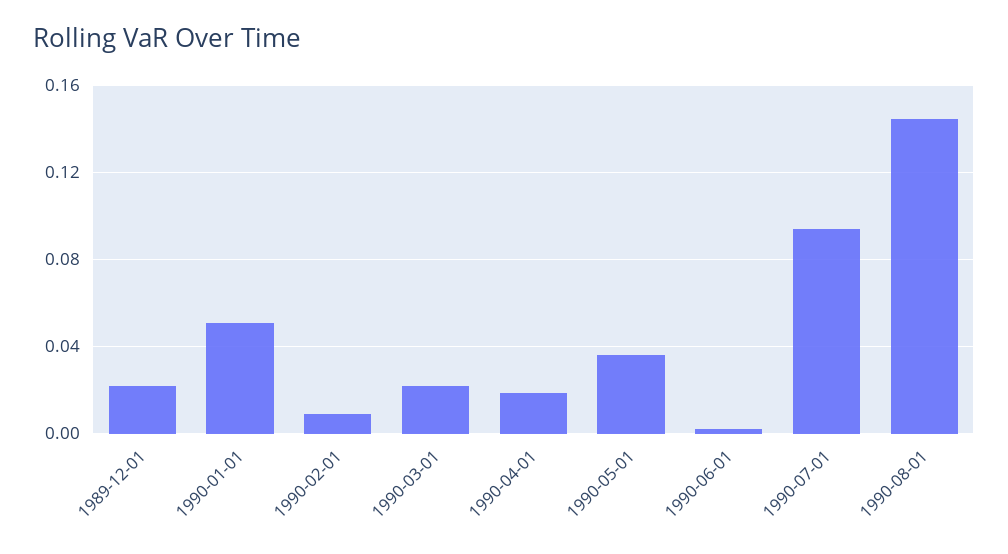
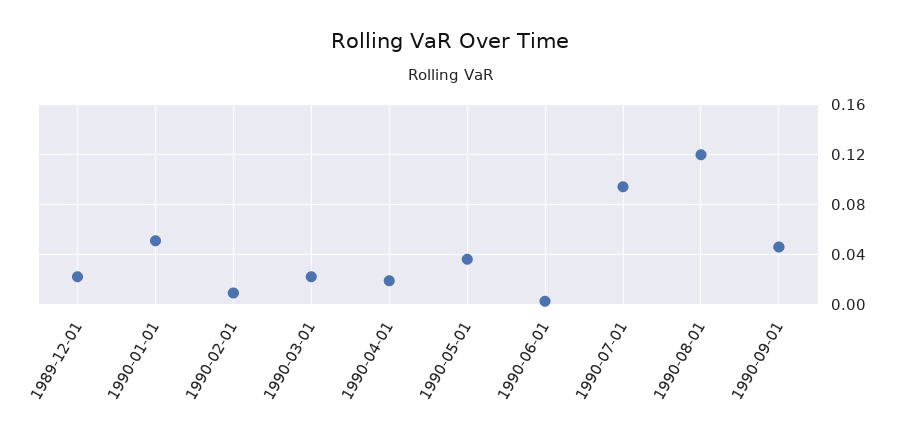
1990-08-01: 0.145 -> 0.12
1990-09-01: none -> 0.045

